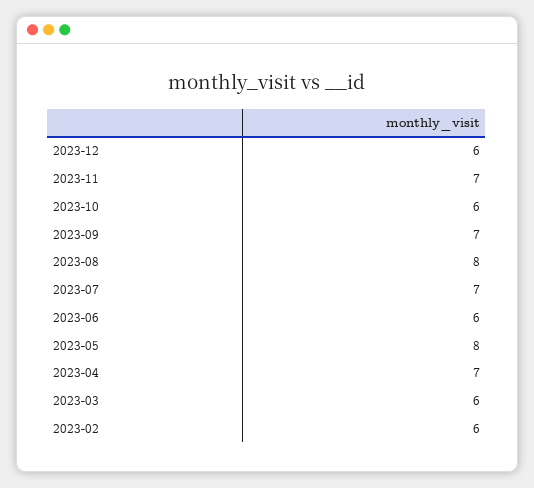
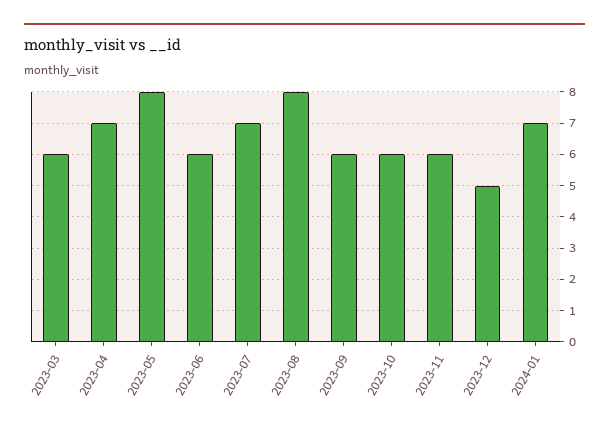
2023-12: 6 -> 5
2023-11: 7 -> 6
2023-09: 7 -> 6
2023-02: 6 -> none
2024-01: none -> 7

